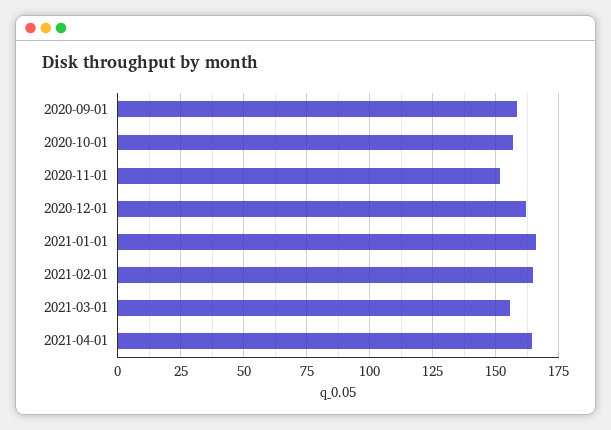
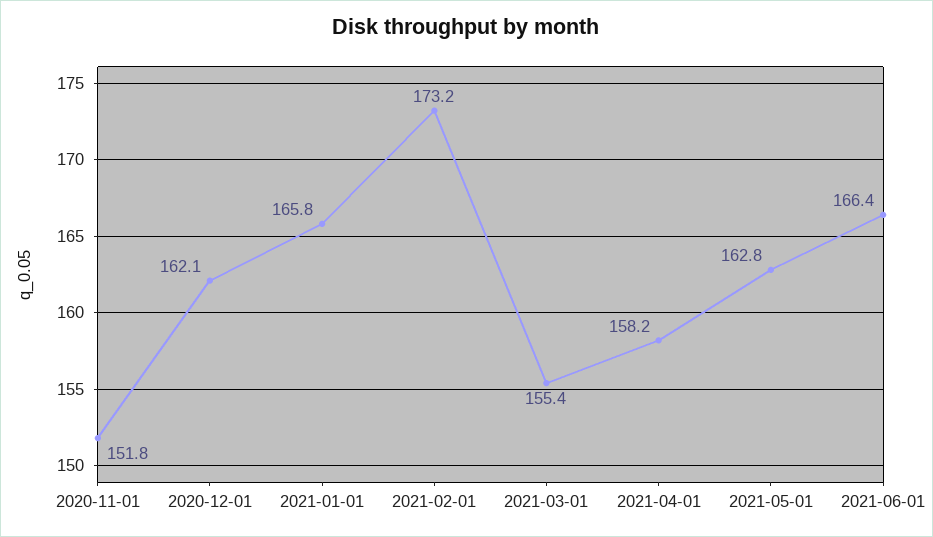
2020-09-01: 157.5 -> none
2020-10-01: 157.5 -> none
2021-02-01: 165 -> 173.2
2021-04-01: 165 -> 158.2
2021-05-01: none -> 162.8
2021-06-01: none -> 166.4

